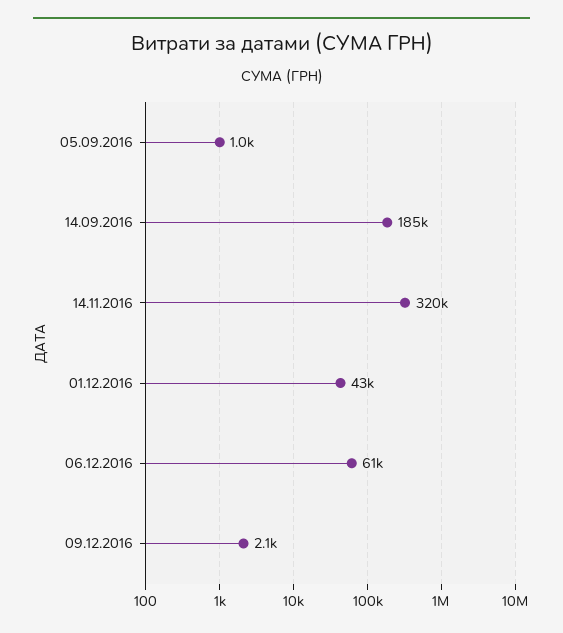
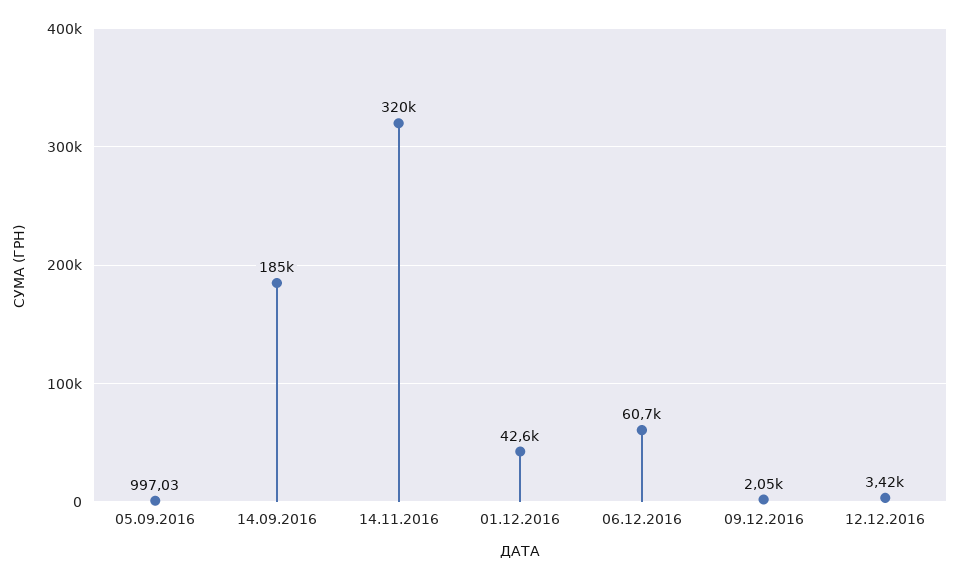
12.12.2016: none -> 3420

